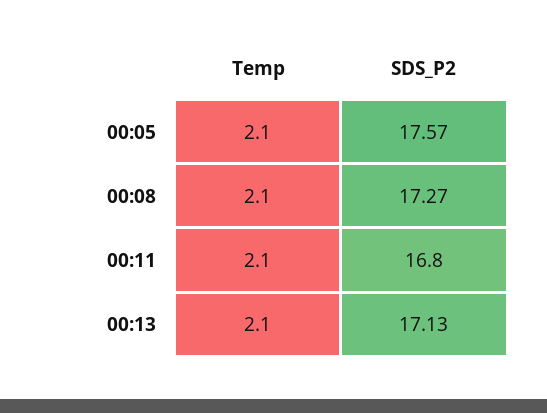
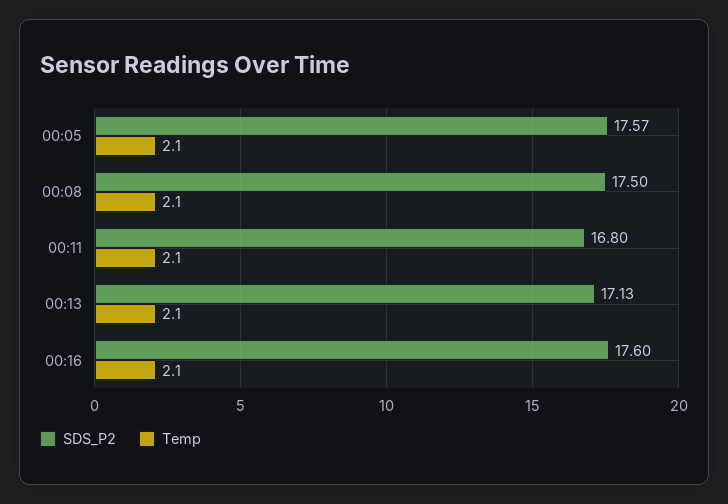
SDS_P2, 00:08: 17.27 -> 17.5
SDS_P2, 00:16: none -> 17.6
Temp, 00:16: none -> 2.1

